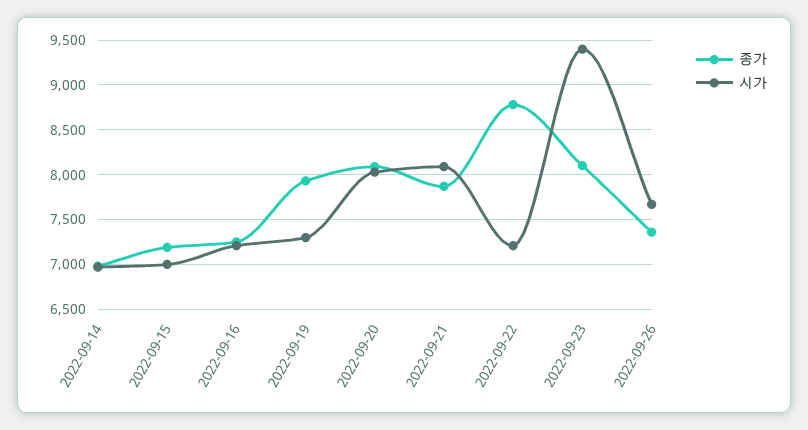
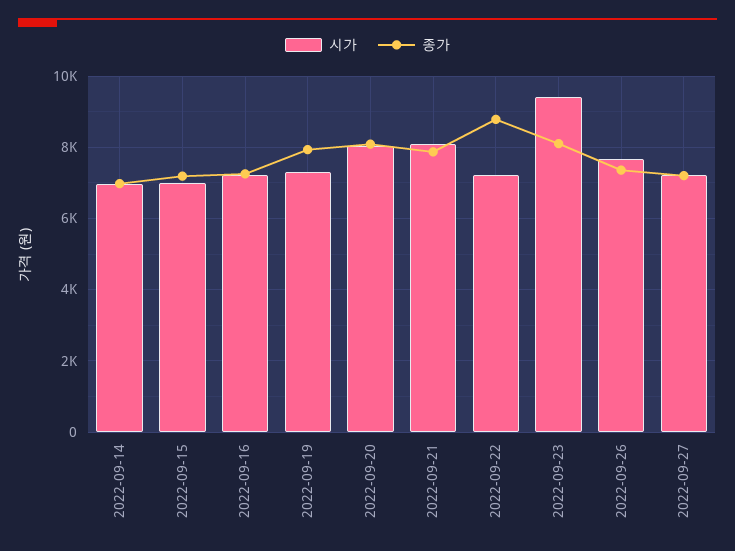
시가, 2022-09-27: none -> 7200
종가, 2022-09-27: none -> 7200

